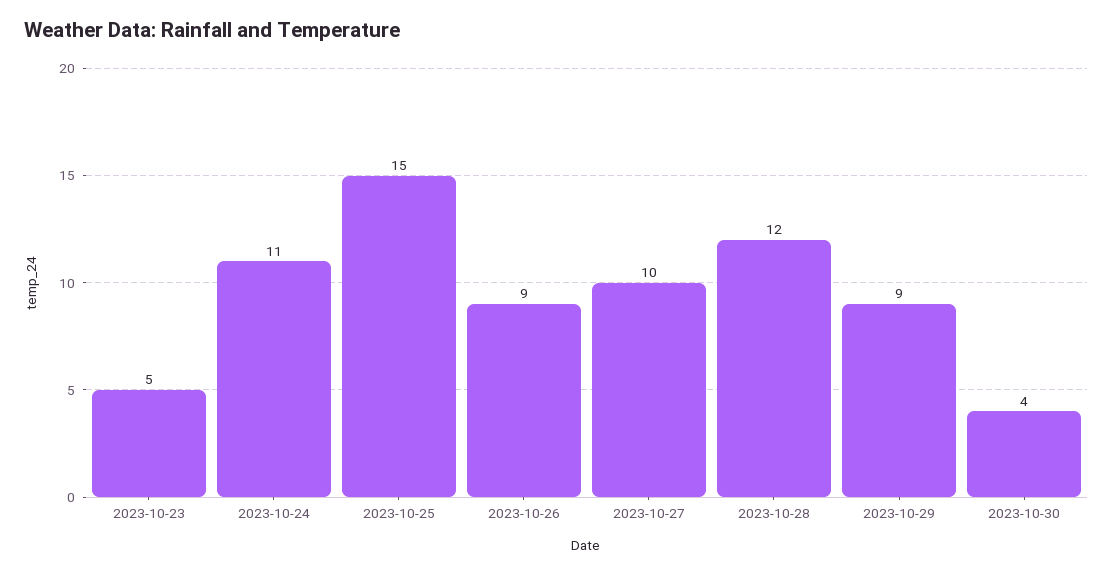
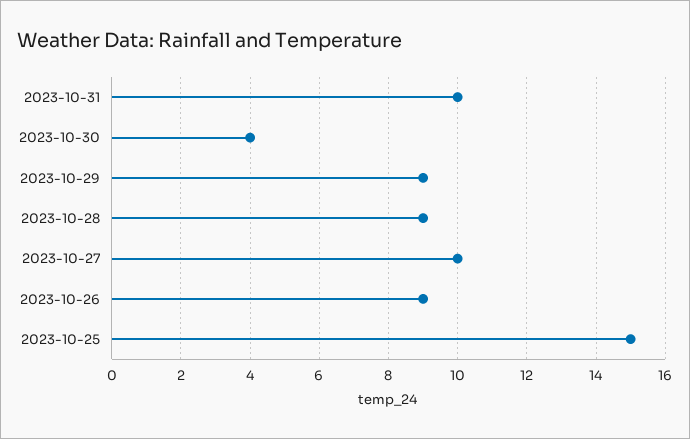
2023-10-23: 5 -> none
2023-10-24: 11 -> none
2023-10-28: 12 -> 9
2023-10-31: none -> 10

